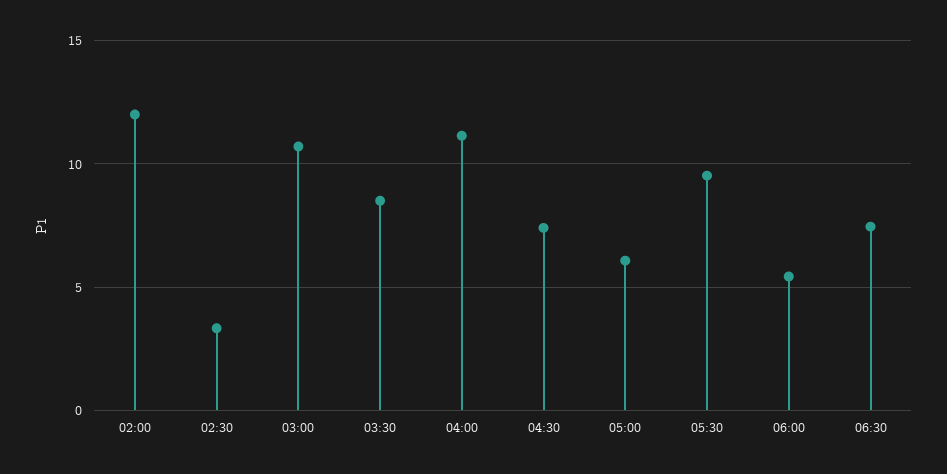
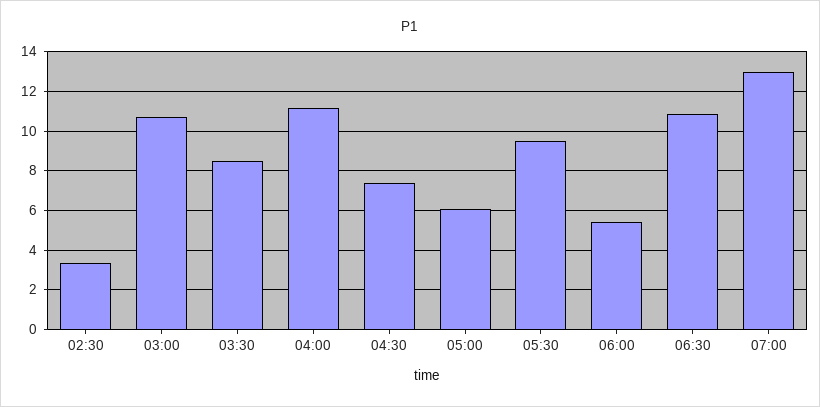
02:00: 12 -> none
06:30: 7.5 -> 11
07:00: none -> 13

